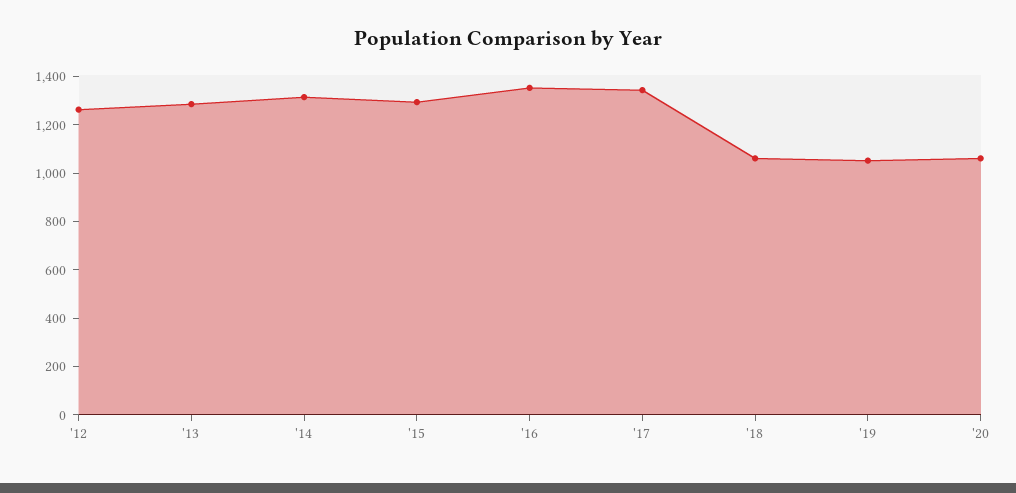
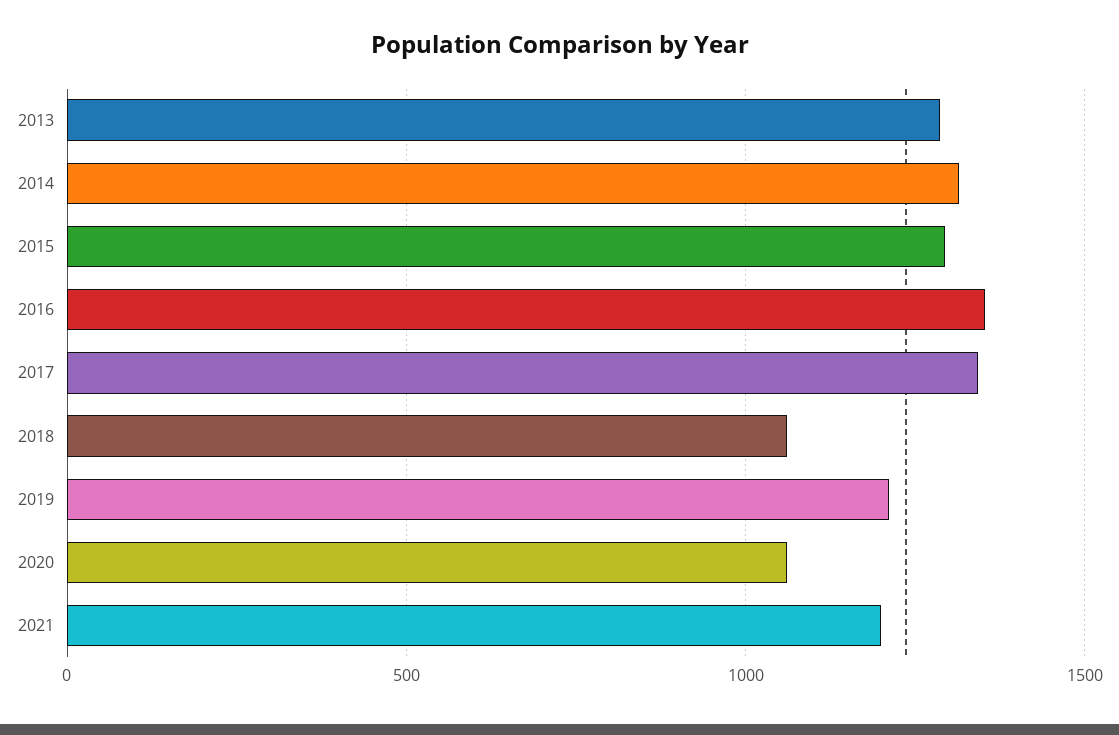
'12: 1250 -> none
'19: 1050 -> 1200
2021: none -> 1200

